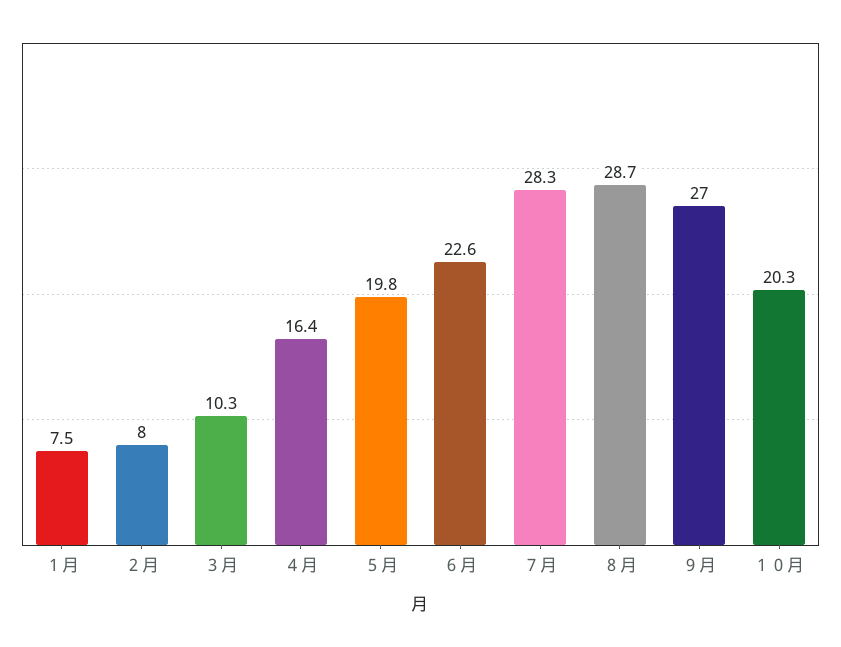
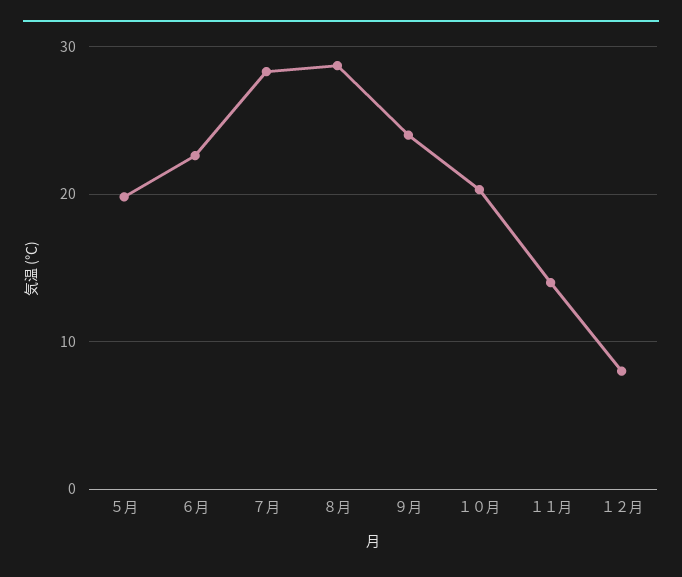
１月: 7.5 -> none
２月: 8 -> none
３月: 10.3 -> none
４月: 16.4 -> none
９月: 27 -> 24
１１月: none -> 14
１２月: none -> 8

